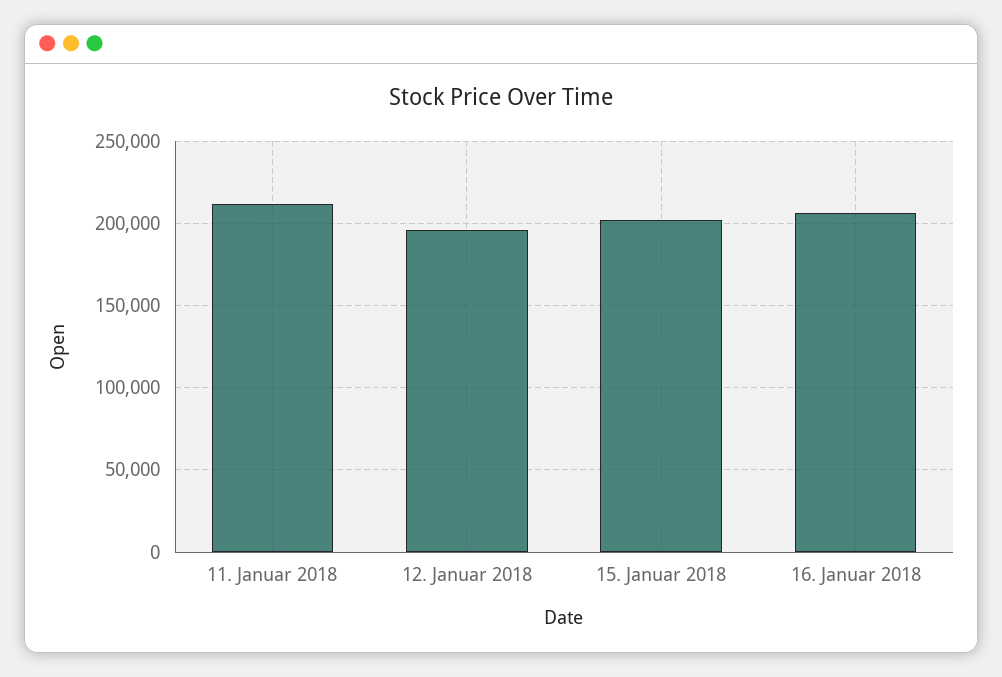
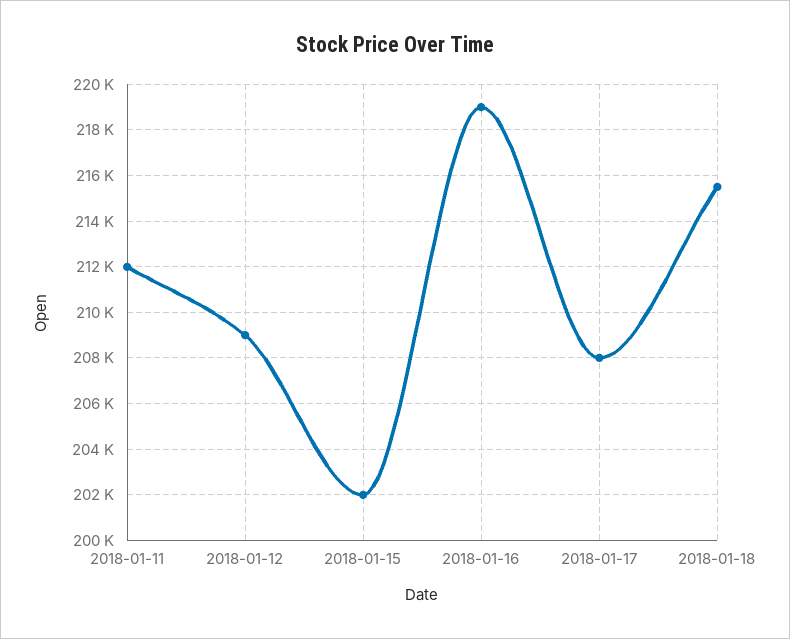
12. Januar 2018: 195000 -> 209000
16. Januar 2018: 205000 -> 219000
2018-01-17: none -> 208000
2018-01-18: none -> 215500

